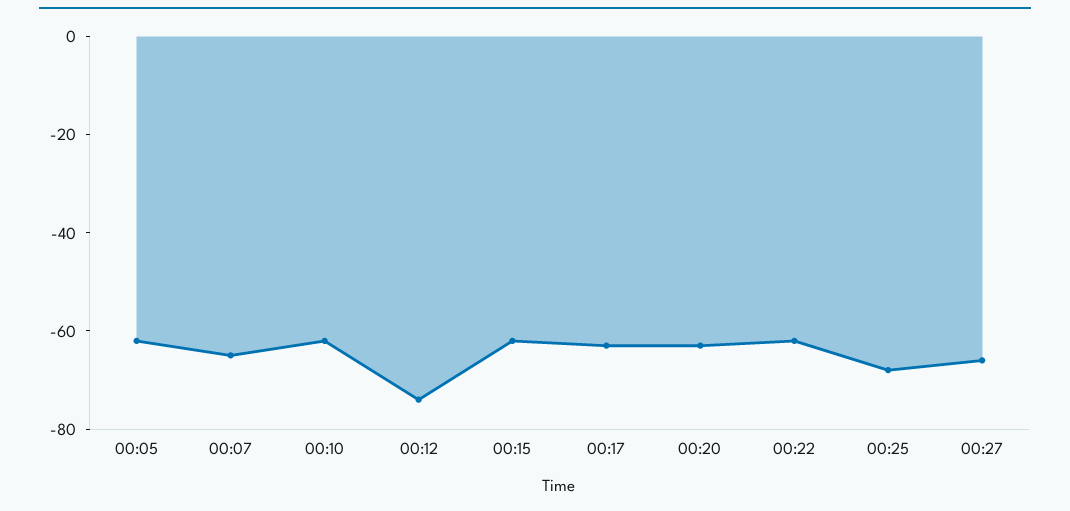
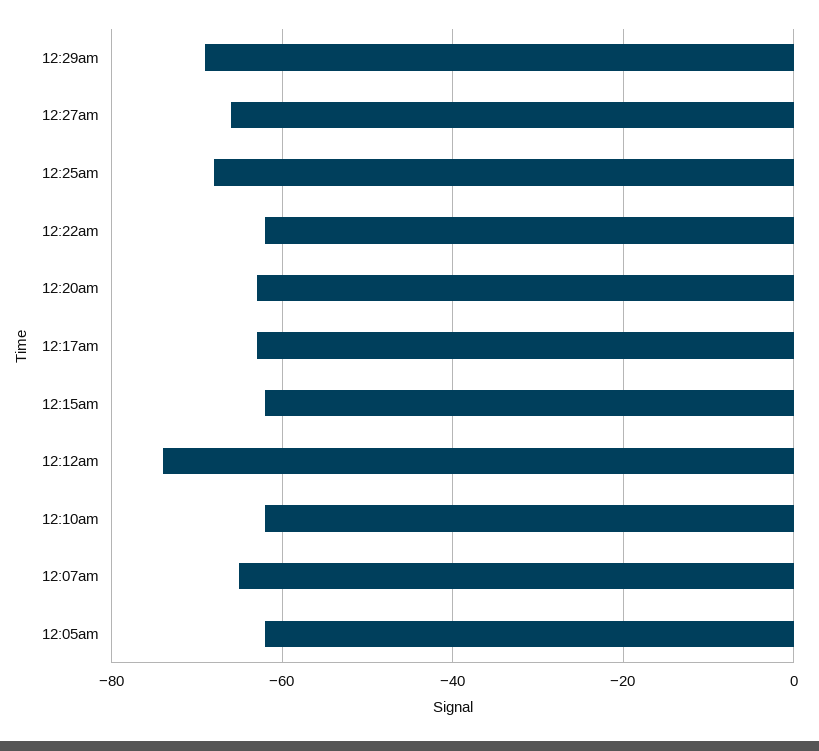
12:29am: none -> -70

